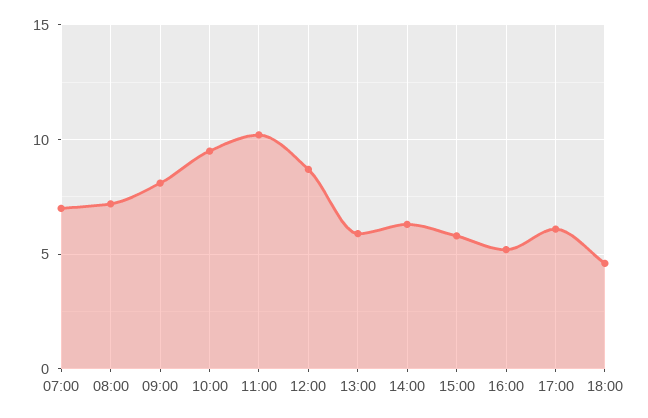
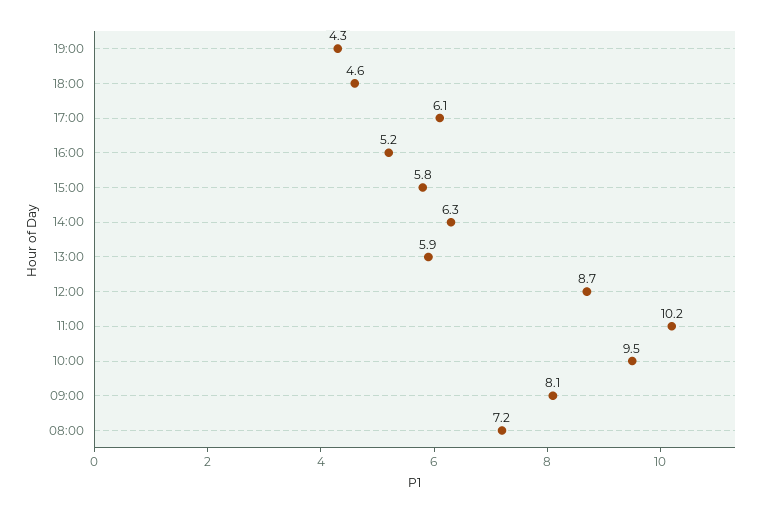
07:00: 7 -> none
19:00: none -> 4.3

